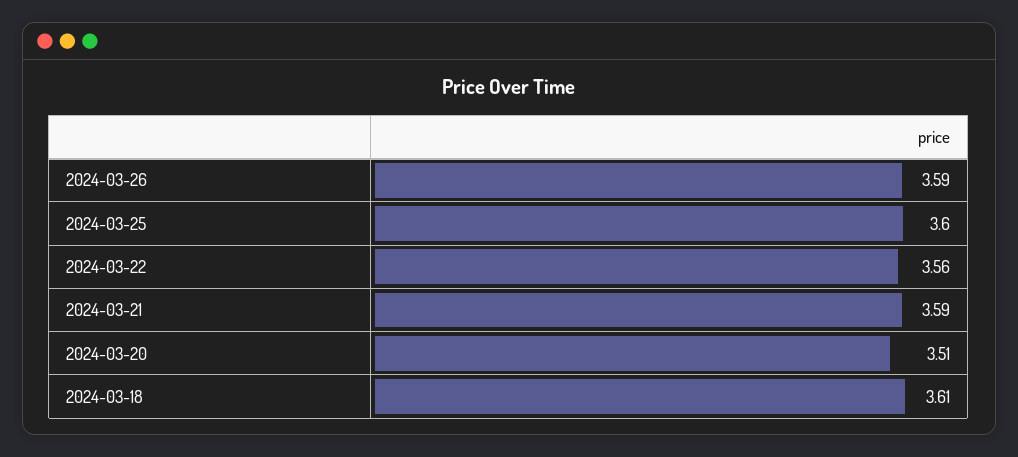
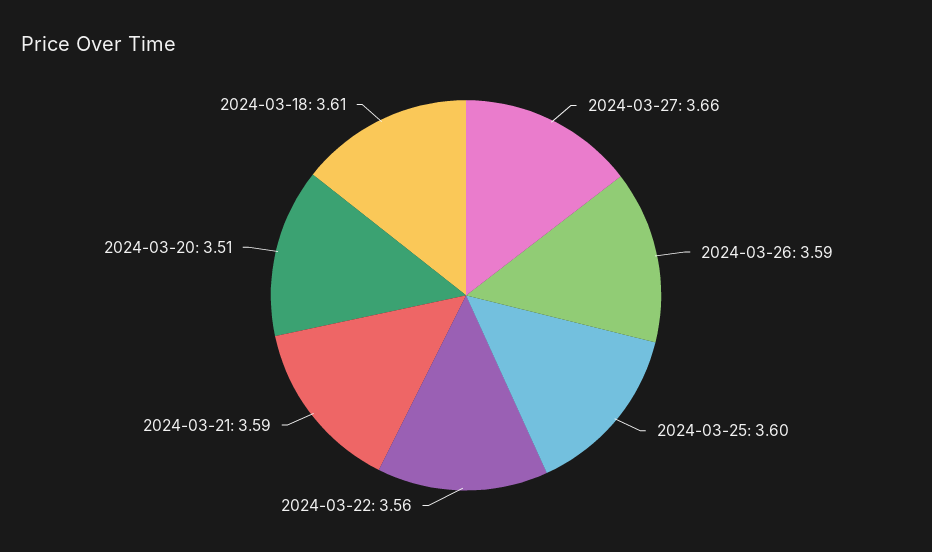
2024-03-27: none -> 3.66

